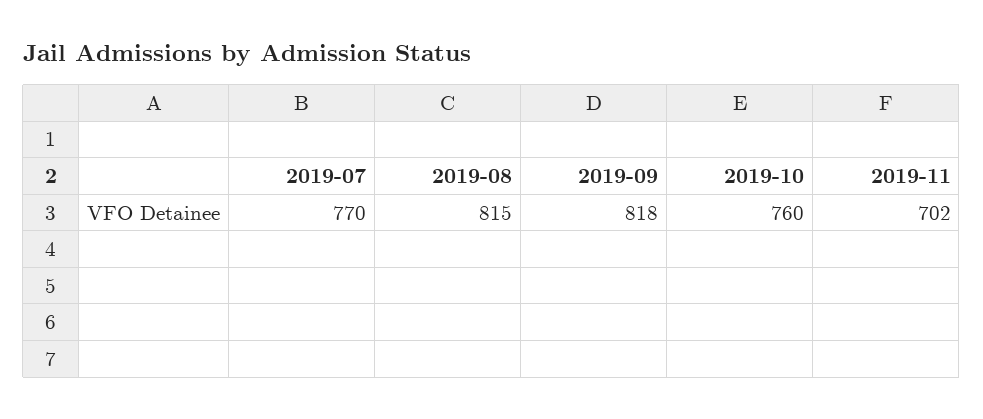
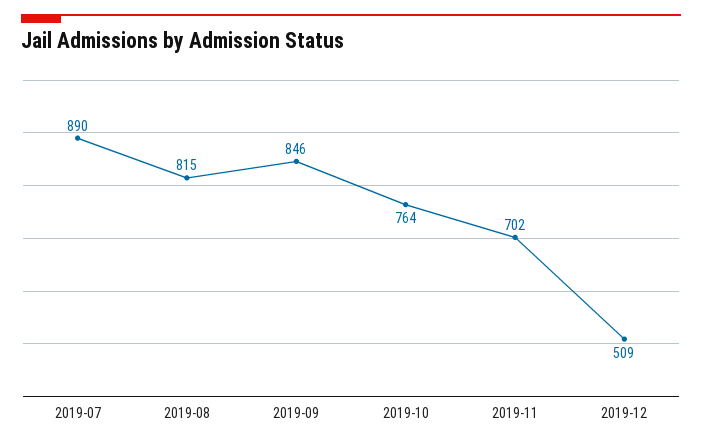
2019-07: 770 -> 890
2019-09: 818 -> 846
2019-10: 760 -> 764
2019-12: none -> 509

